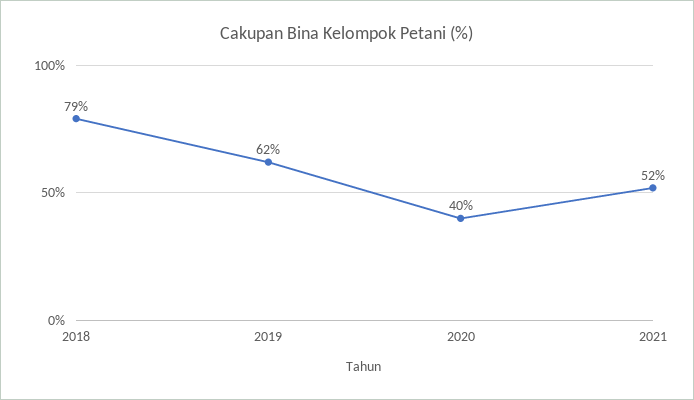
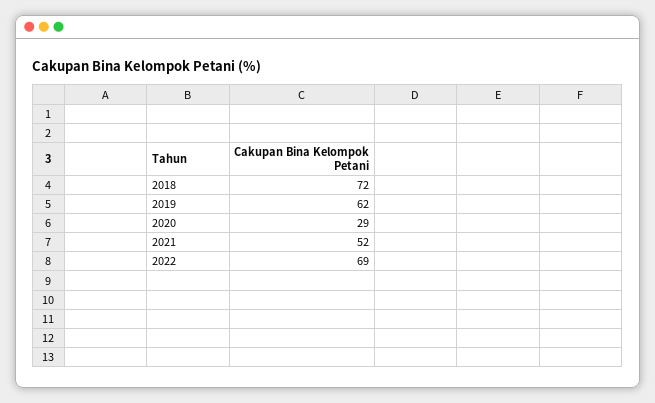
2018: 79 -> 72
2020: 40 -> 29
2022: none -> 69

